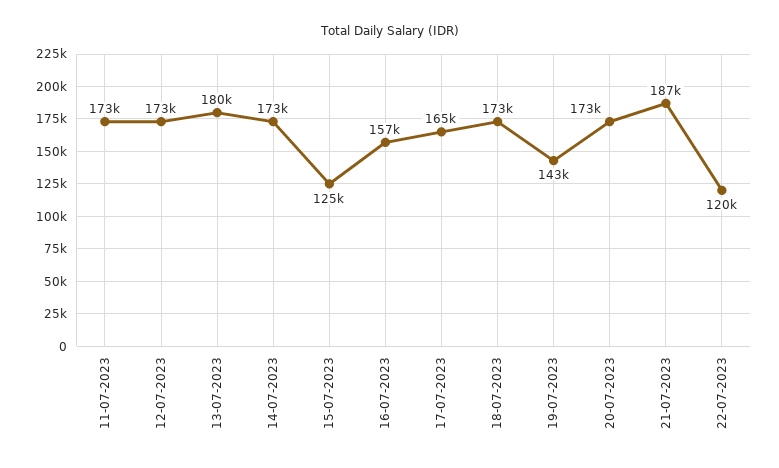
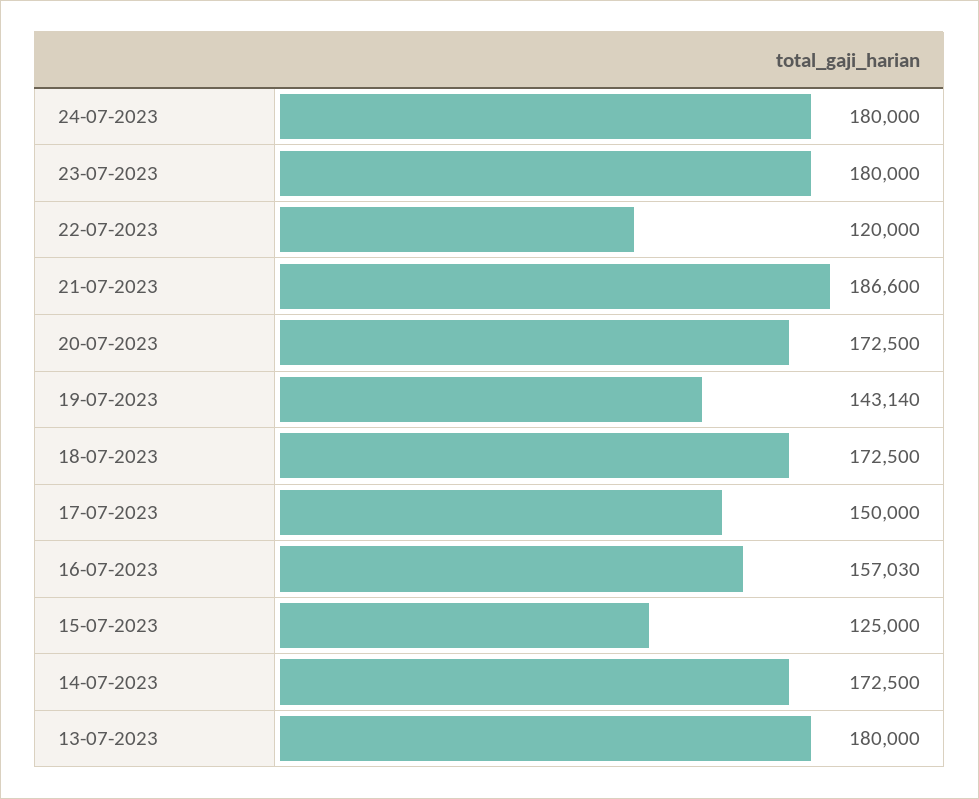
11-07-2023: 173000 -> none
12-07-2023: 173000 -> none
17-07-2023: 165000 -> 150000
24-07-2023: none -> 180000
23-07-2023: none -> 180000

